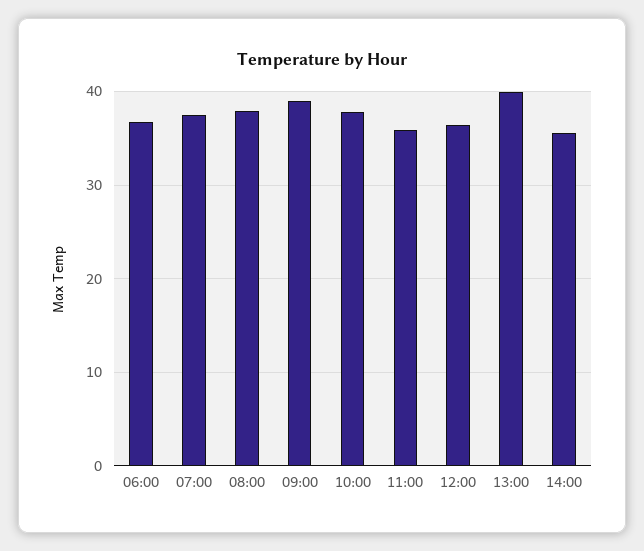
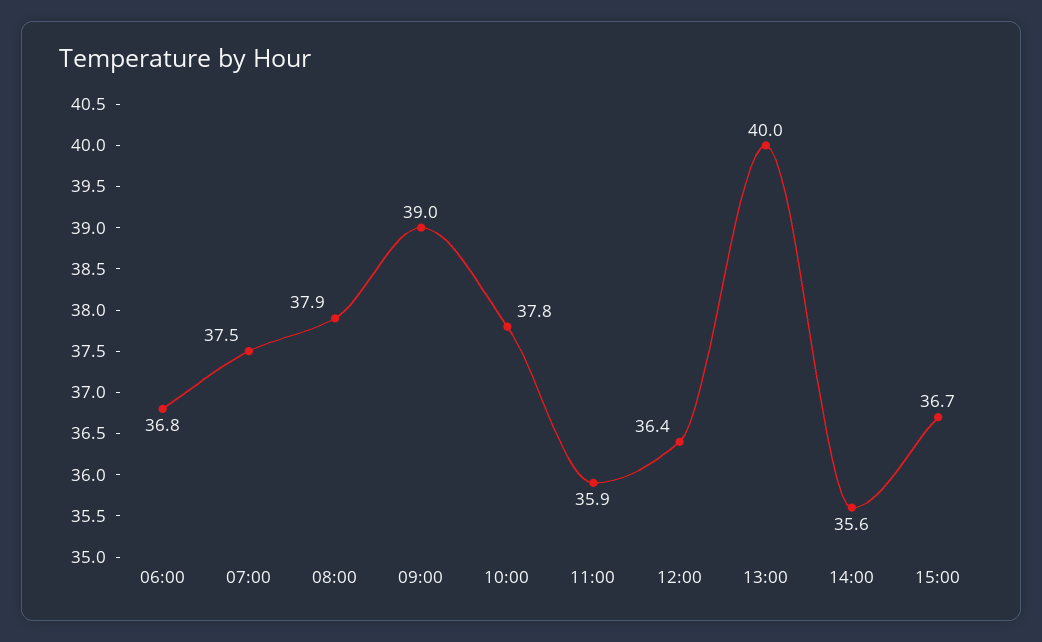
15:00: none -> 36.7

